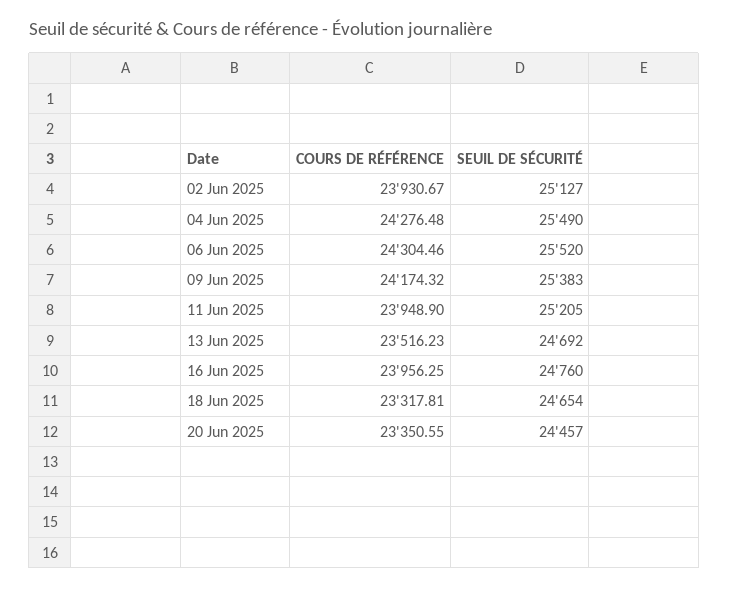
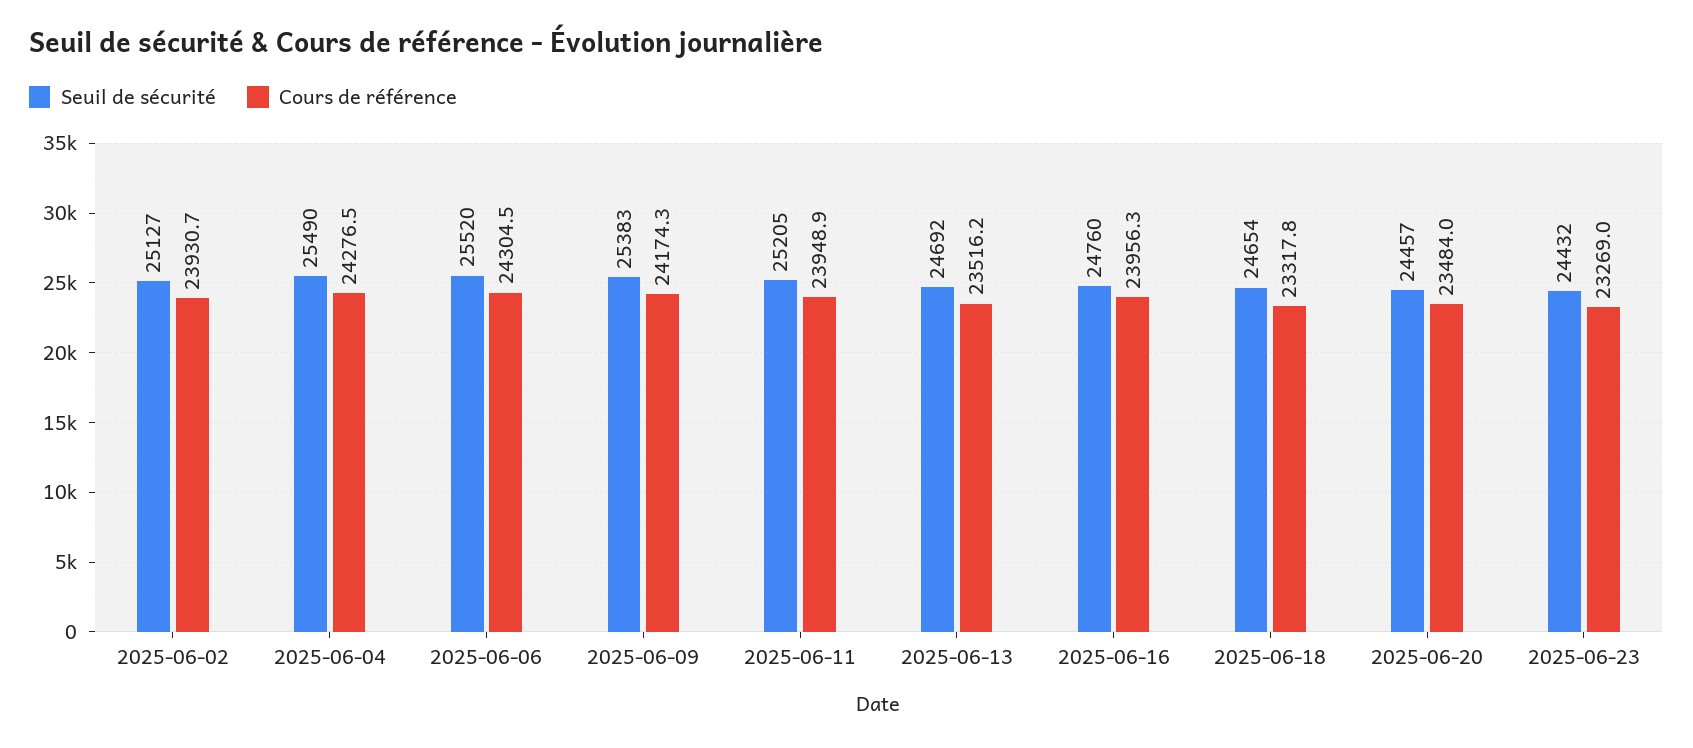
COURS DE RÉFÉRENCE, 20 Jun 2025: 23350.55 -> 23484
SEUIL DE SÉCURITÉ, 2025-06-23: none -> 24432
COURS DE RÉFÉRENCE, 2025-06-23: none -> 23269

